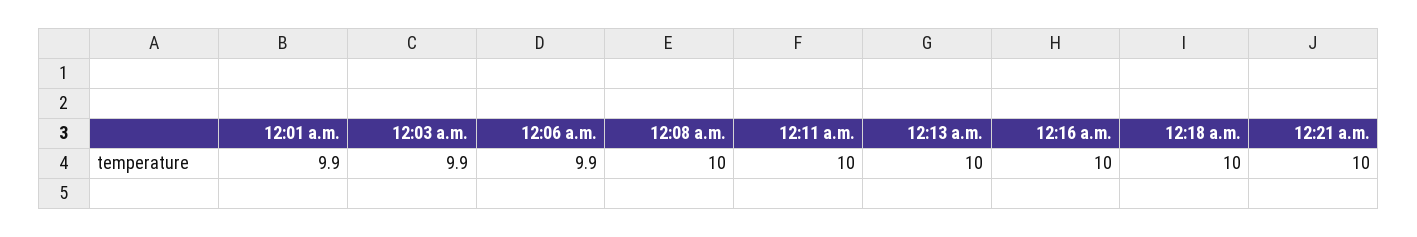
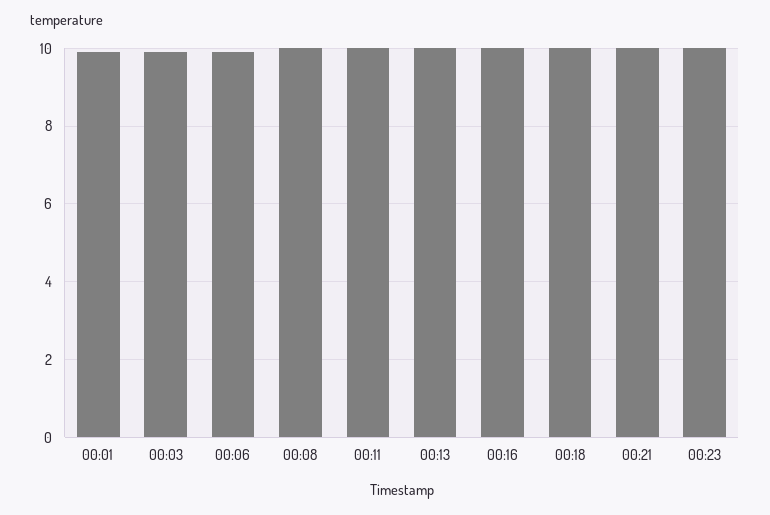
00:23: none -> 10

